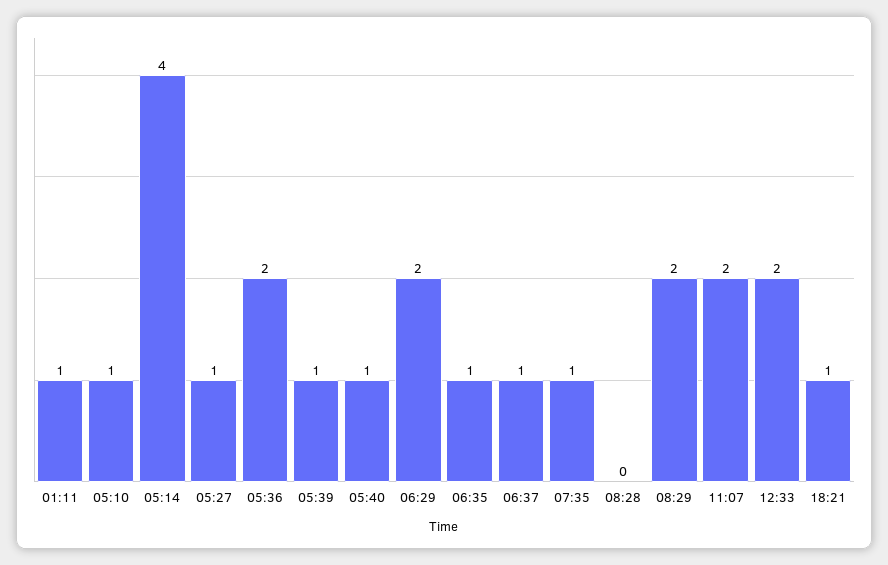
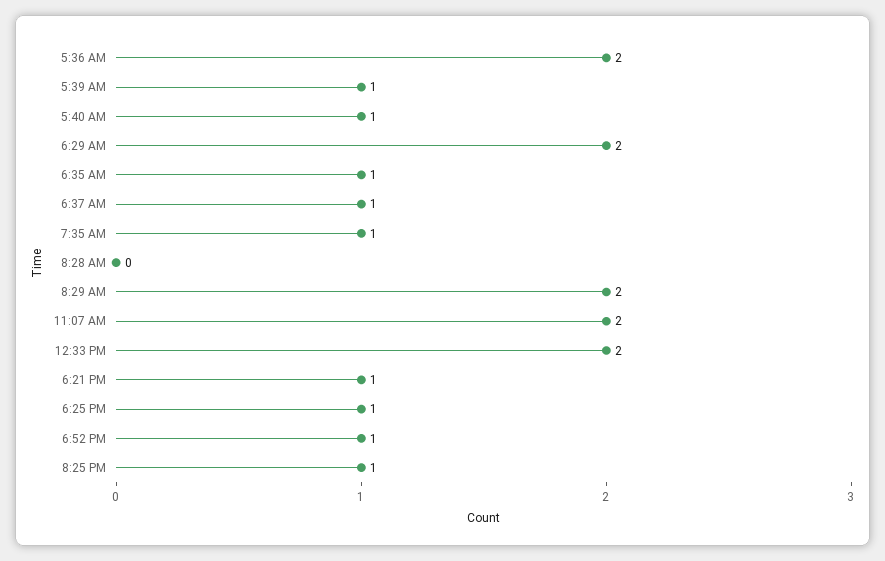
01:11: 1 -> none
05:10: 1 -> none
05:14: 4 -> none
05:27: 1 -> none
6:25 PM: none -> 1
6:52 PM: none -> 1
8:25 PM: none -> 1

